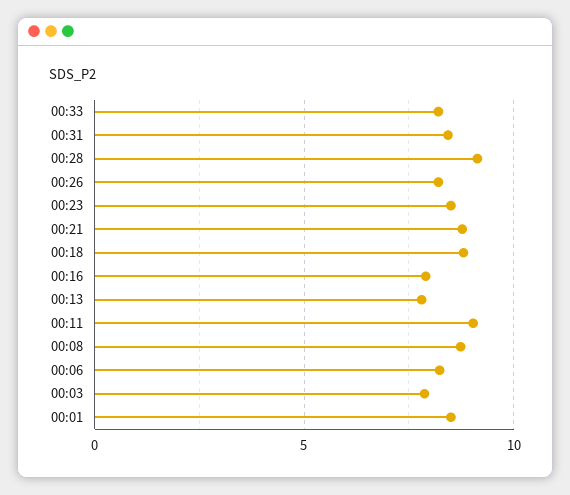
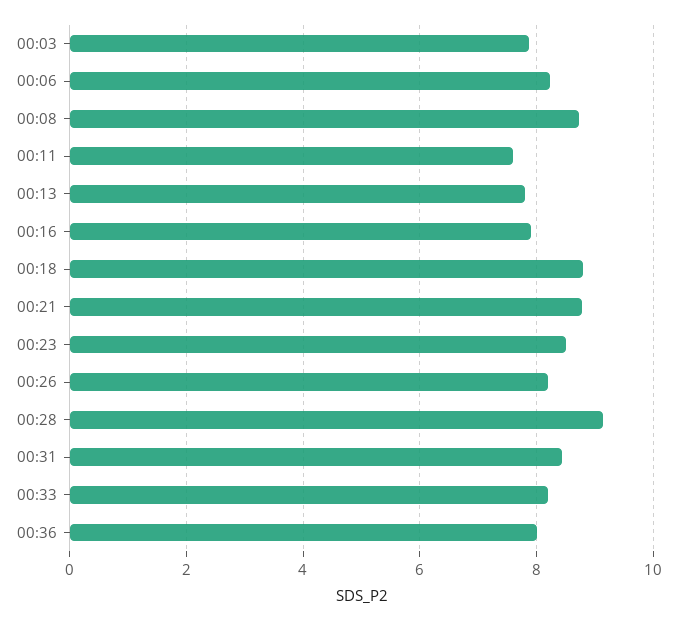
00:11: 9 -> 7.6
00:01: 8.5 -> none
00:36: none -> 8

